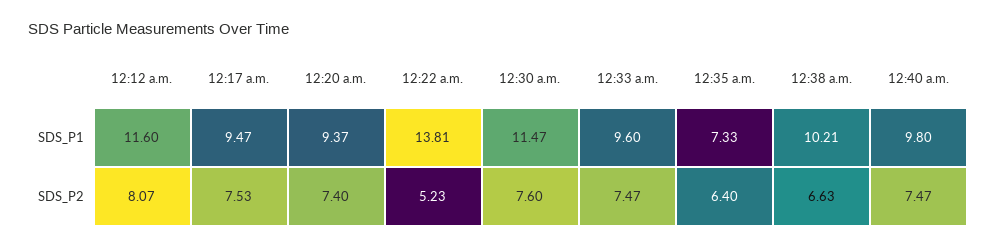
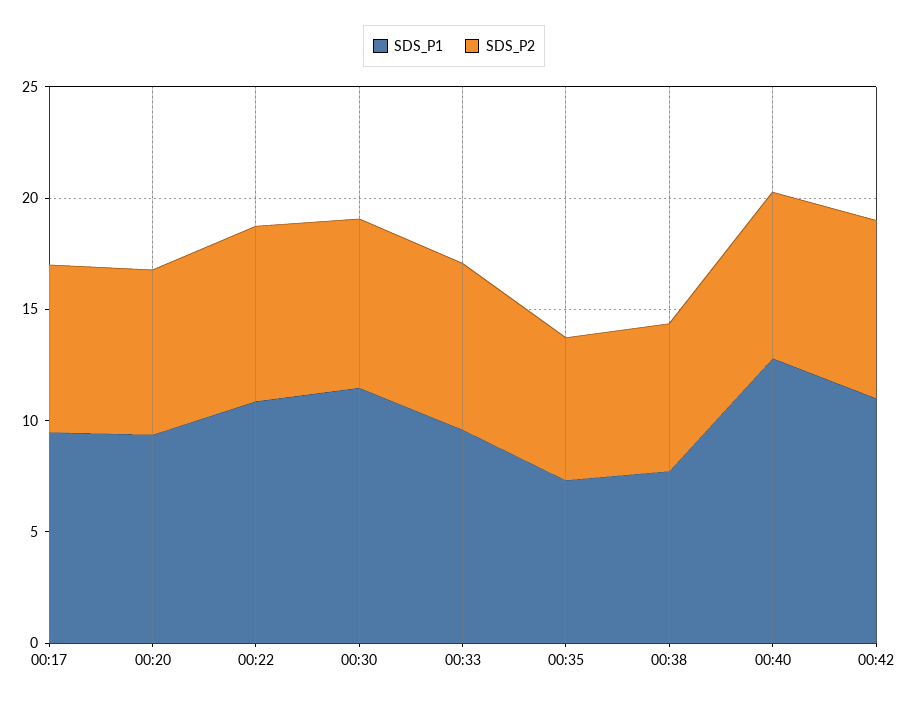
SDS_P1, 12:12 a.m.: 11.6 -> none
SDS_P1, 12:22 a.m.: 13.81 -> 11
SDS_P1, 12:38 a.m.: 10.21 -> 8
SDS_P1, 12:40 a.m.: 9.8 -> 13
SDS_P2, 12:12 a.m.: 8.07 -> none
SDS_P2, 12:22 a.m.: 5.23 -> 8
SDS_P1, 00:42: none -> 11
SDS_P2, 00:42: none -> 8

